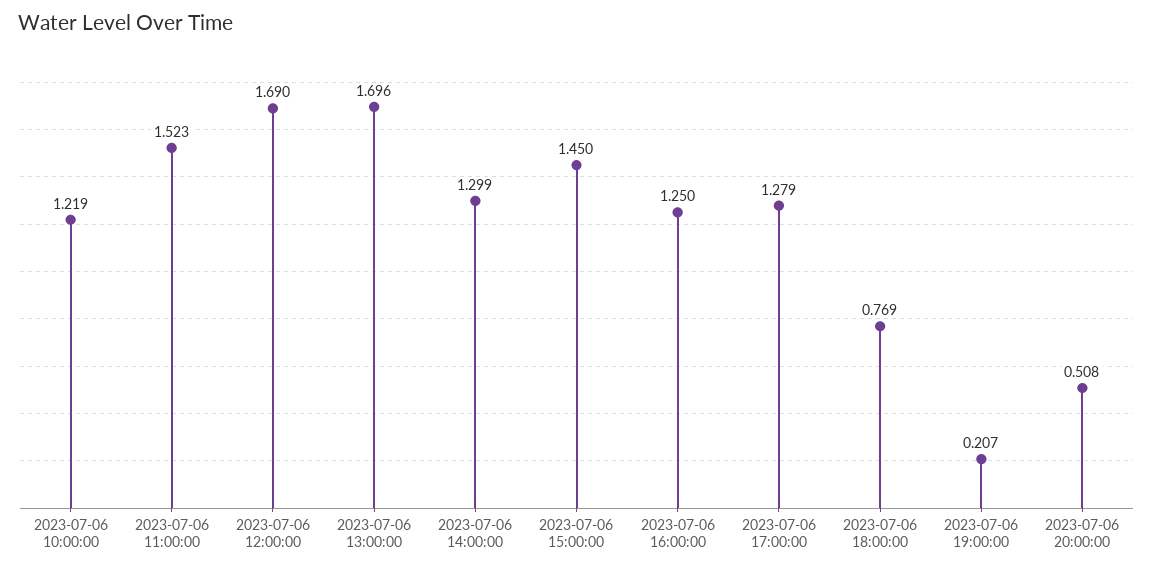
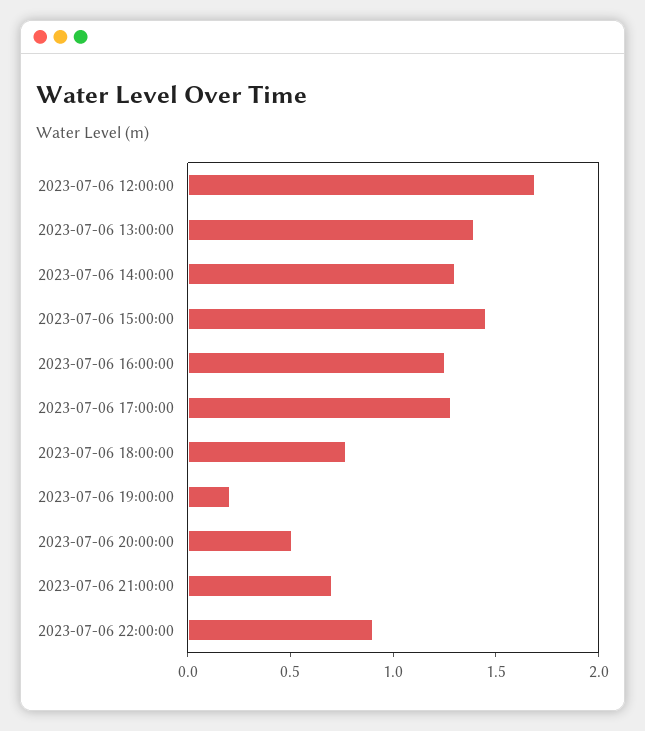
2023-07-06 10:00:00: 1.219 -> none
2023-07-06 11:00:00: 1.523 -> none
2023-07-06 13:00:00: 1.696 -> 1.4
2023-07-06 21:00:00: none -> 0.7
2023-07-06 22:00:00: none -> 0.9

